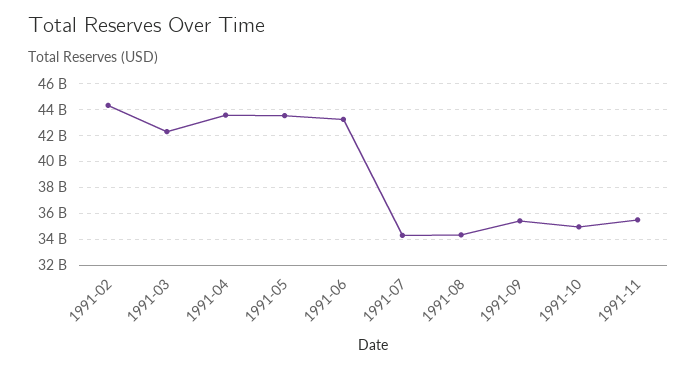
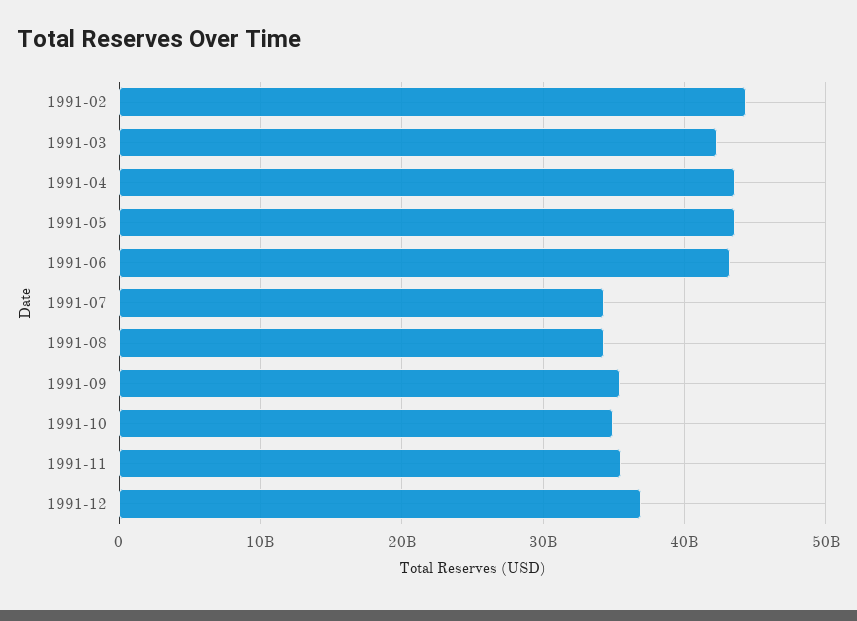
1991-12: none -> 37000000000

